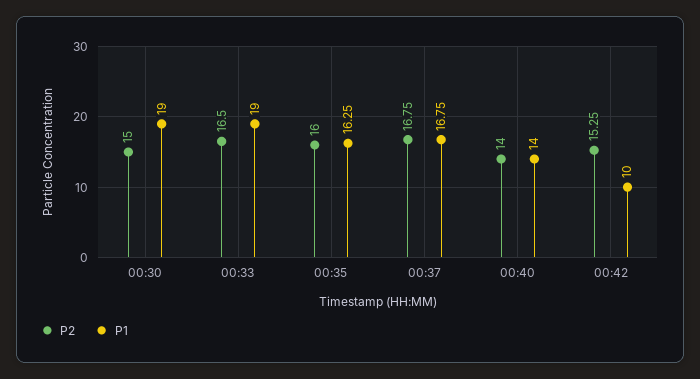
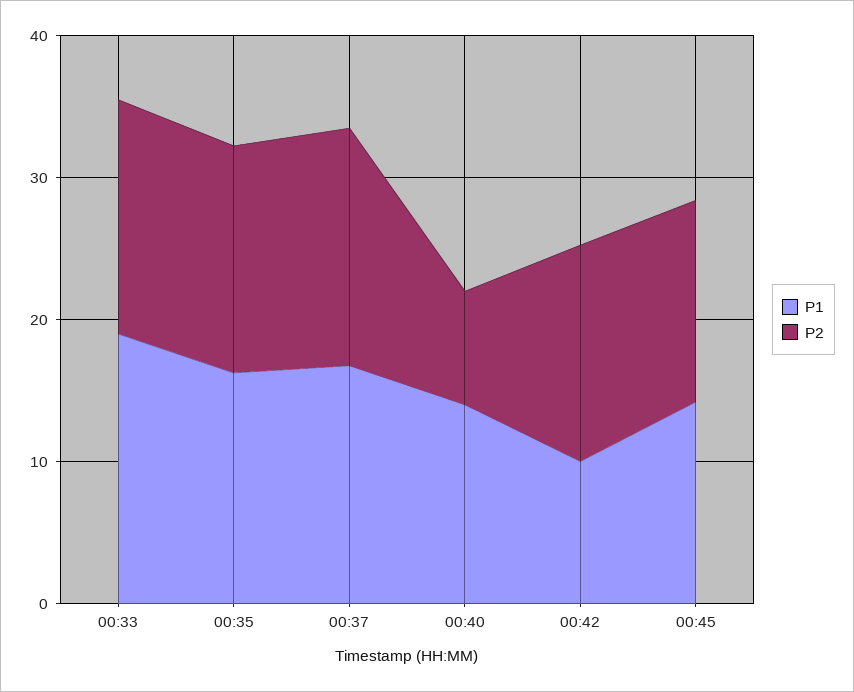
P2, 00:30: 15 -> none
P1, 00:30: 19 -> none
P2, 00:40: 14 -> 8
P1, 00:45: none -> 14
P2, 00:45: none -> 14

